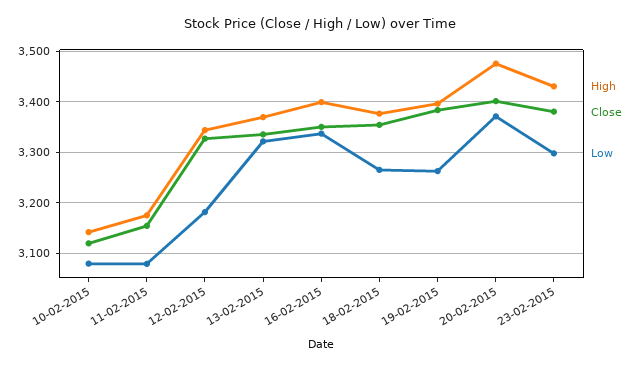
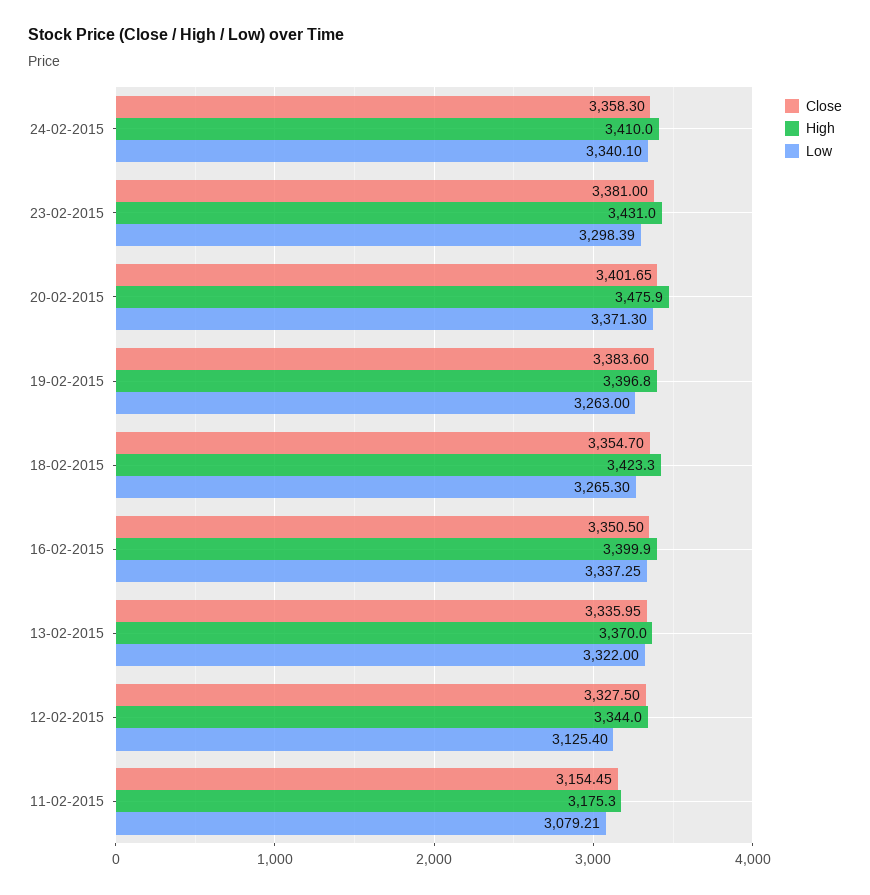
High, 10-02-2015: 3140 -> none
Close, 10-02-2015: 3120 -> none
Low, 10-02-2015: 3080 -> none
Low, 12-02-2015: 3180 -> 3125.4
High, 18-02-2015: 3380 -> 3423.3
Close, 24-02-2015: none -> 3358.3
High, 24-02-2015: none -> 3410
Low, 24-02-2015: none -> 3340.1

